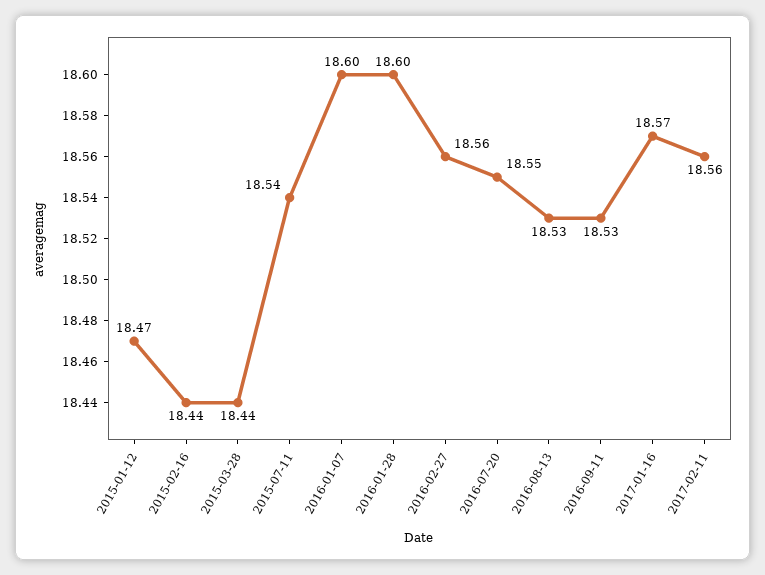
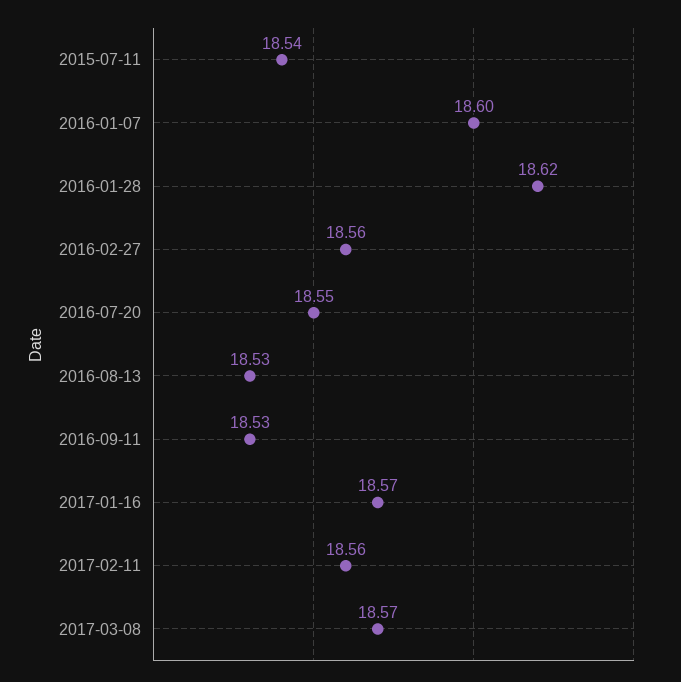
2015-01-12: 18.47 -> none
2015-02-16: 18.44 -> none
2015-03-28: 18.44 -> none
2016-01-28: 18.6 -> 18.62
2017-03-08: none -> 18.57

